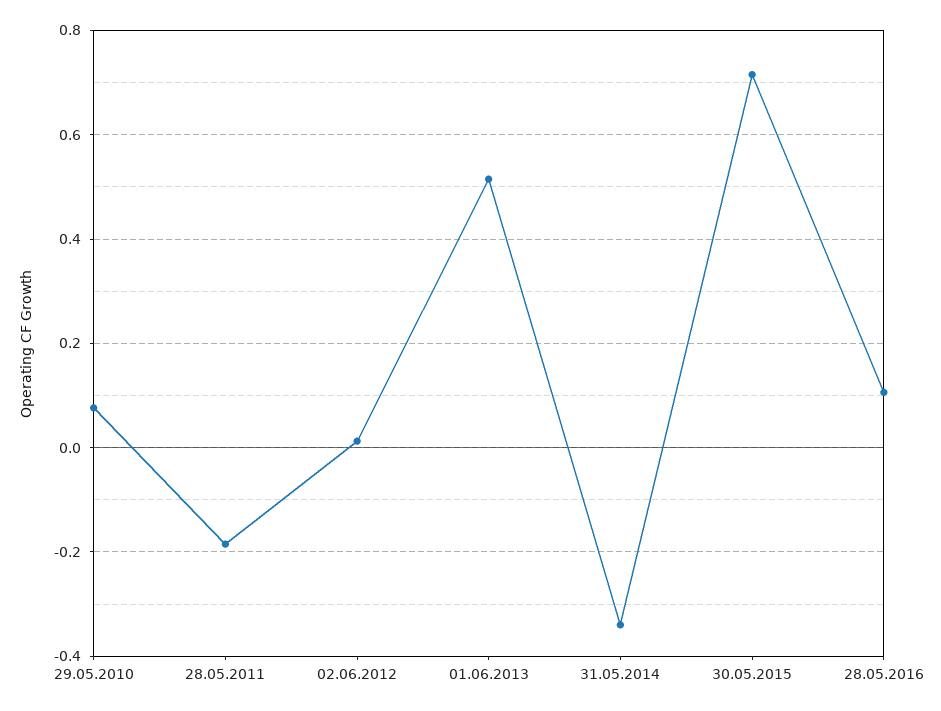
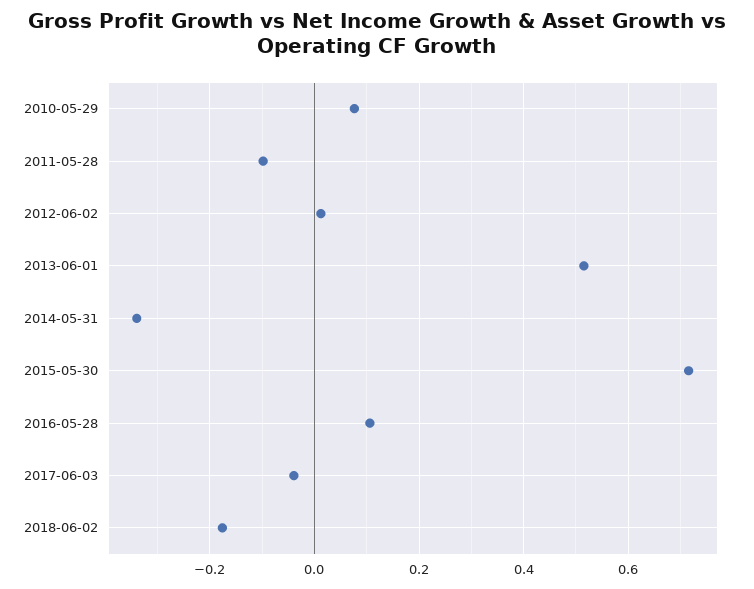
28.05.2011: -0.18 -> -0.1
2017-06-03: none -> -0.04
2018-06-02: none -> -0.18

